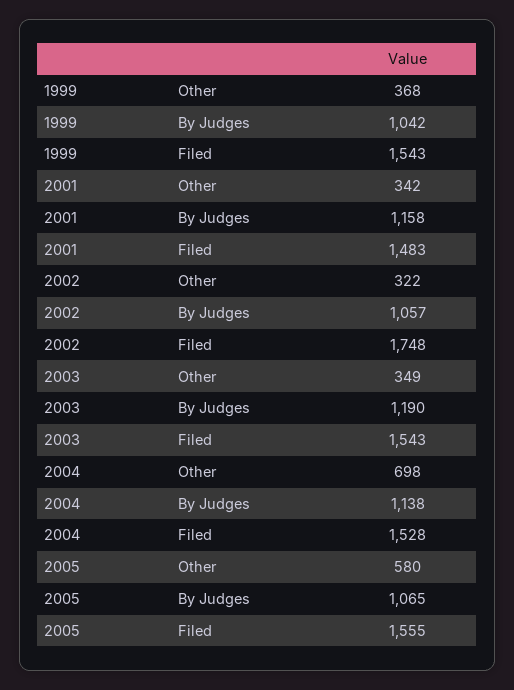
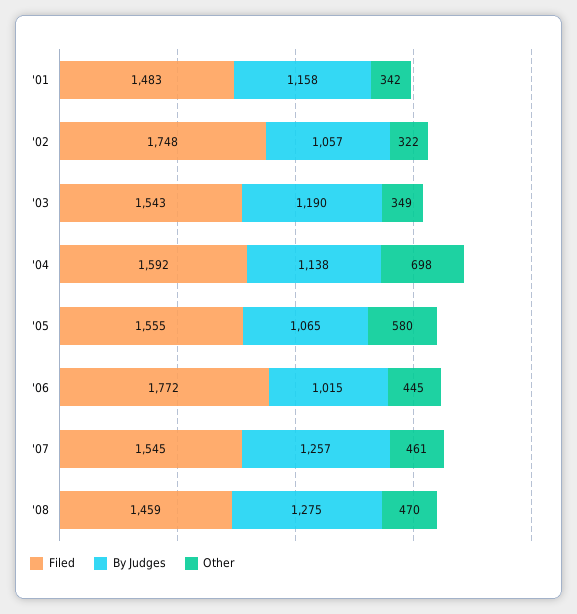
Other, 1999: 368 -> none
By Judges, 1999: 1042 -> none
Filed, 1999: 1543 -> none
Filed, 2004: 1528 -> 1592
Filed, '06: none -> 1772
By Judges, '06: none -> 1015
Other, '06: none -> 445
Filed, '07: none -> 1545
By Judges, '07: none -> 1257
Other, '07: none -> 461
Filed, '08: none -> 1459
By Judges, '08: none -> 1275
Other, '08: none -> 470

